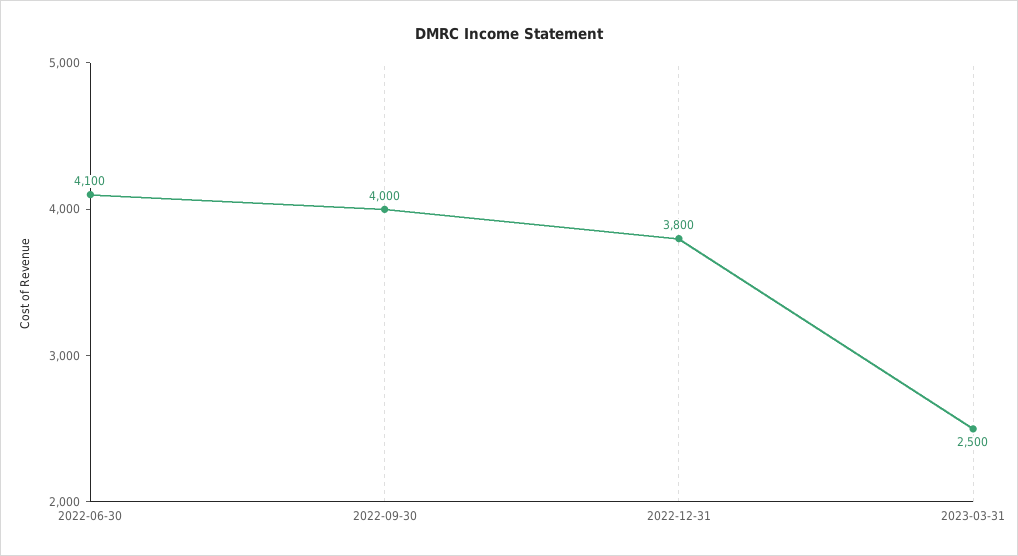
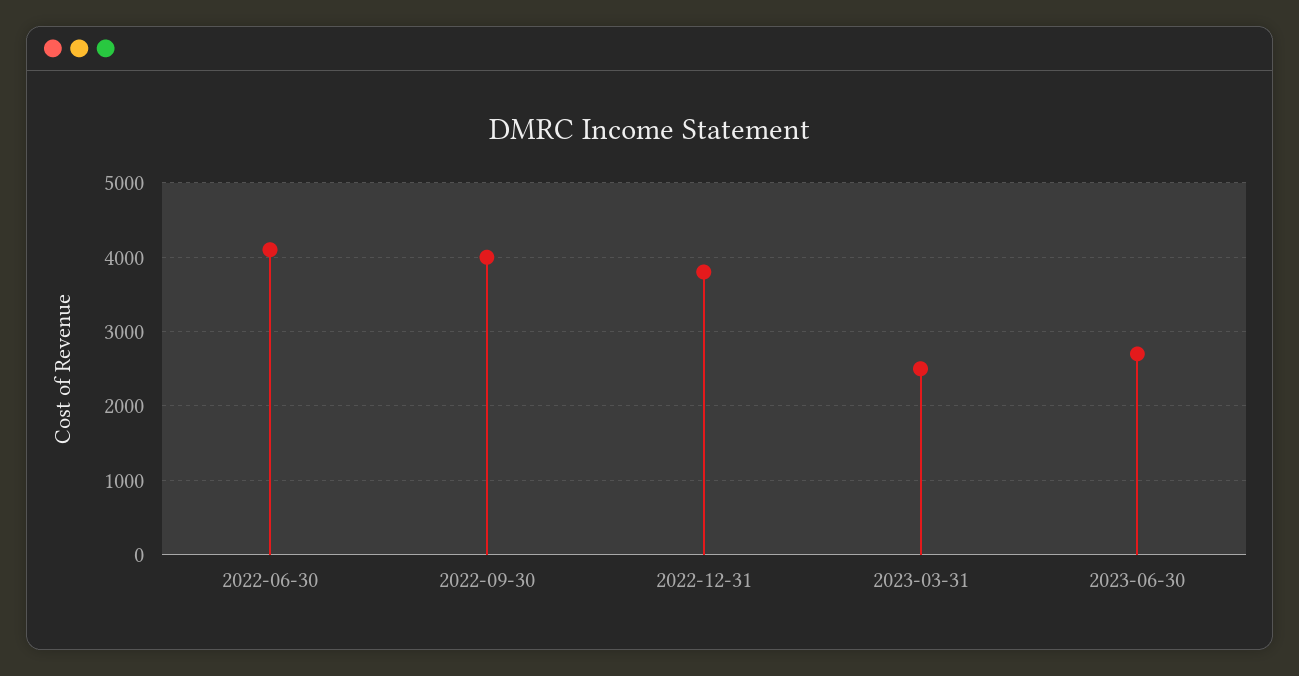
2023-06-30: none -> 2700

